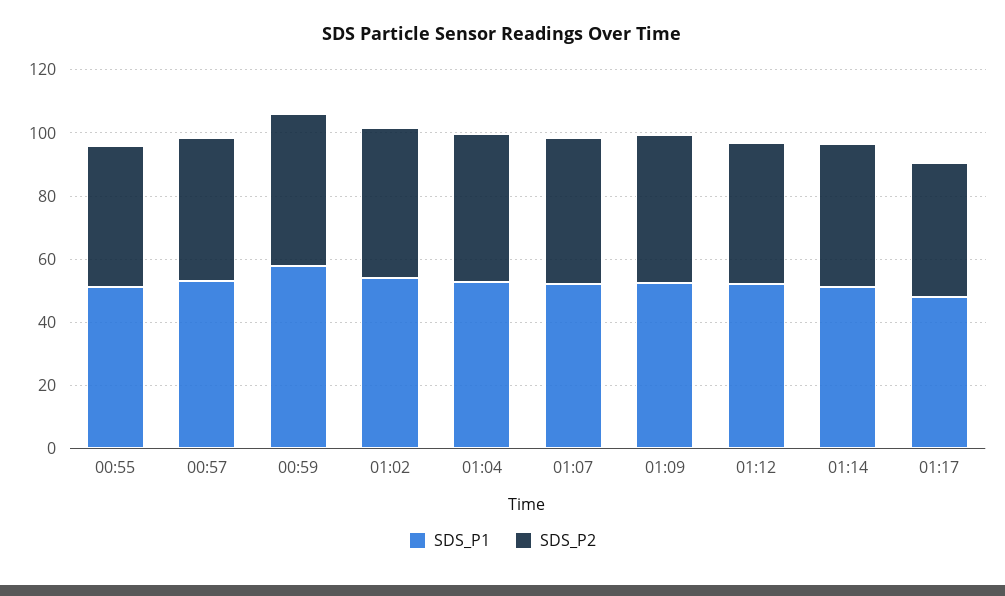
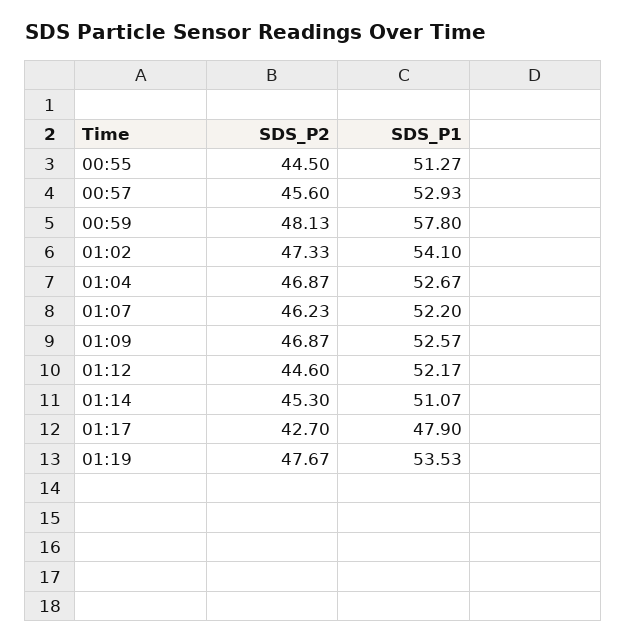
SDS_P2, 01:19: none -> 47.67
SDS_P1, 01:19: none -> 53.53

